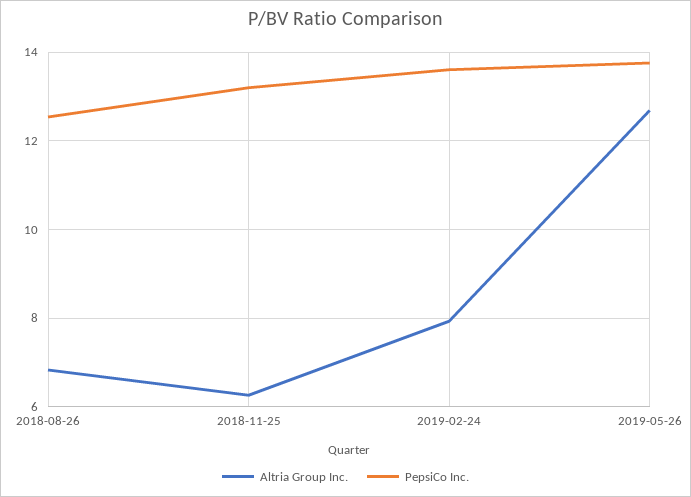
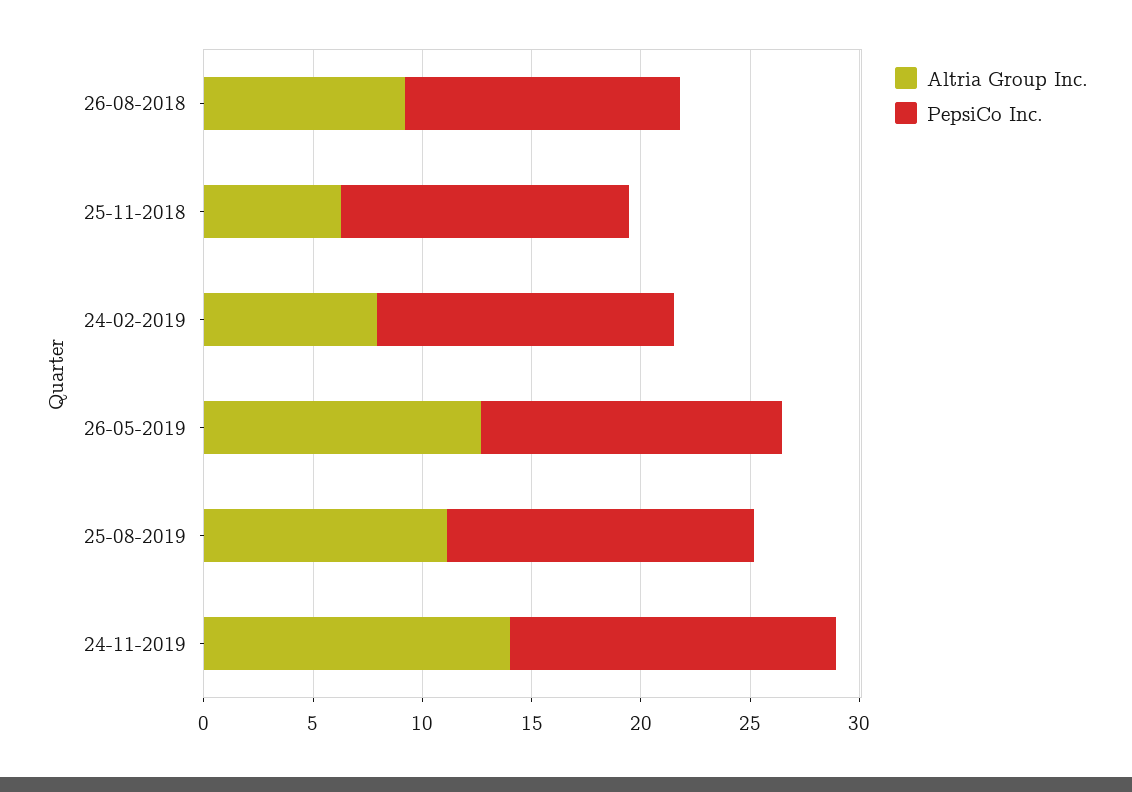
Altria Group Inc., 2018-08-26: 6.8 -> 9
Altria Group Inc., 25-08-2019: none -> 11
PepsiCo Inc., 25-08-2019: none -> 14
Altria Group Inc., 24-11-2019: none -> 14
PepsiCo Inc., 24-11-2019: none -> 15

